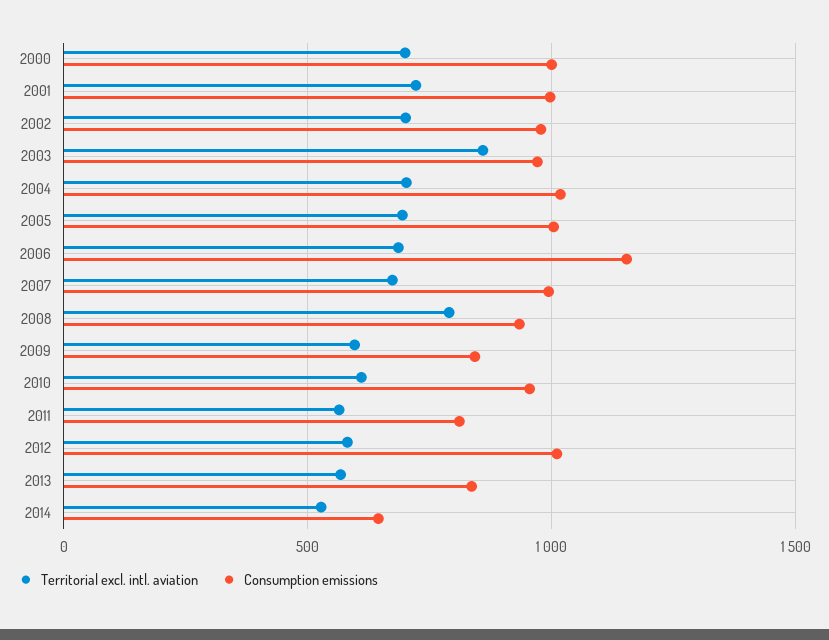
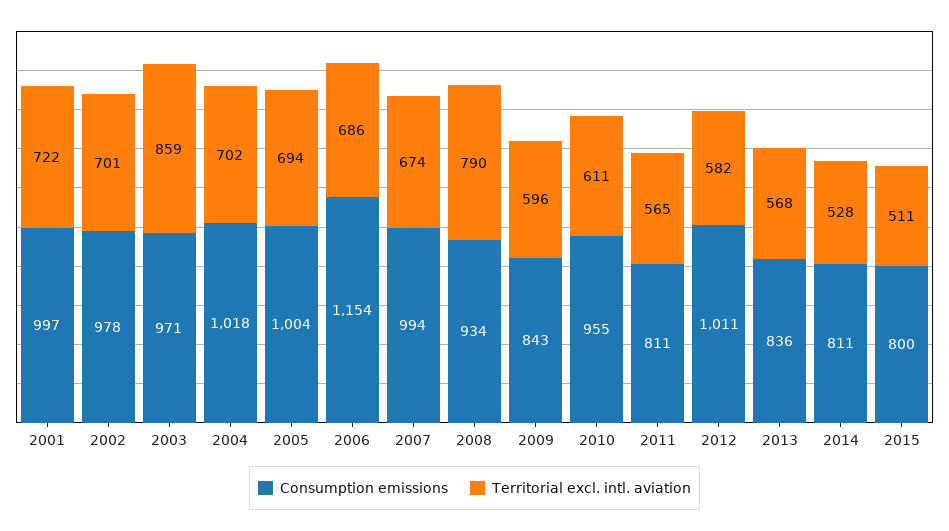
Territorial excl. intl. aviation, 2000: 700 -> none
Consumption emissions, 2000: 1000 -> none
Consumption emissions, 2014: 650 -> 811
Consumption emissions, 2015: none -> 800
Territorial excl. intl. aviation, 2015: none -> 511

